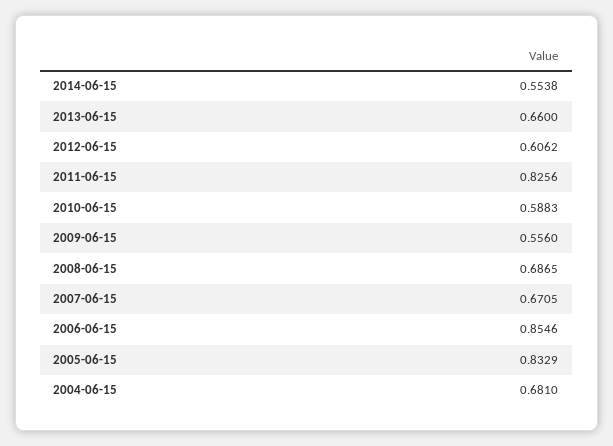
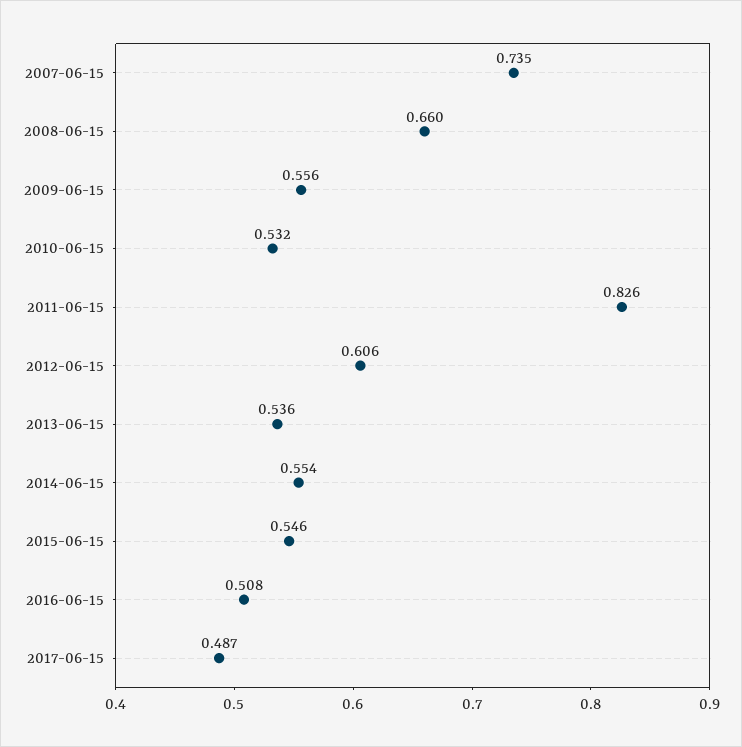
2013-06-15: 0.66 -> 0.536
2010-06-15: 0.5883 -> 0.532
2008-06-15: 0.6865 -> 0.66
2007-06-15: 0.6705 -> 0.735
2006-06-15: 0.8546 -> none
2005-06-15: 0.8329 -> none
2004-06-15: 0.681 -> none
2015-06-15: none -> 0.546
2016-06-15: none -> 0.508
2017-06-15: none -> 0.487

